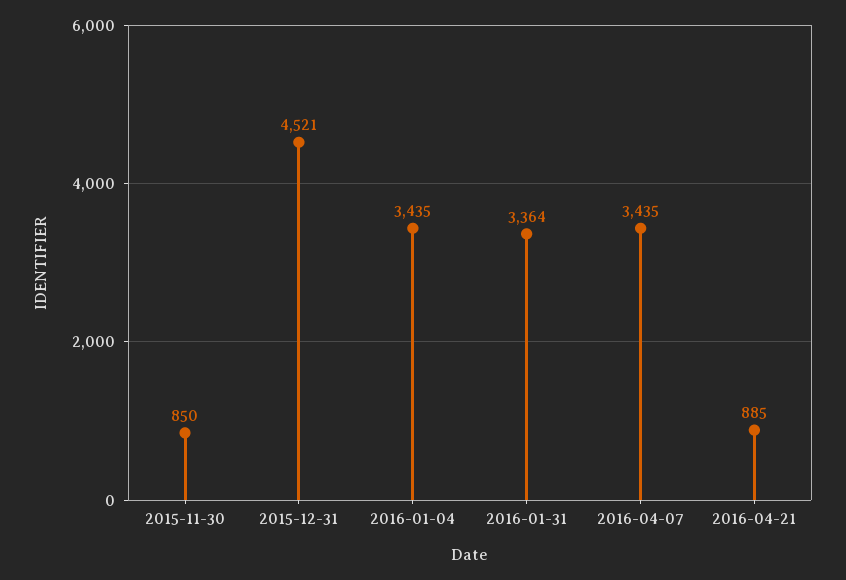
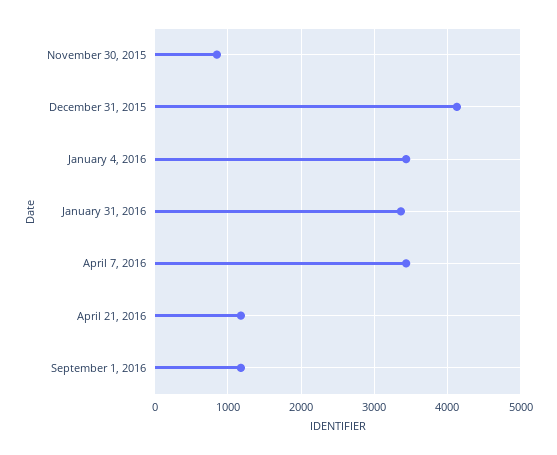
2015-12-31: 4521 -> 4100
2016-04-21: 885 -> 1200
September 1, 2016: none -> 1200

